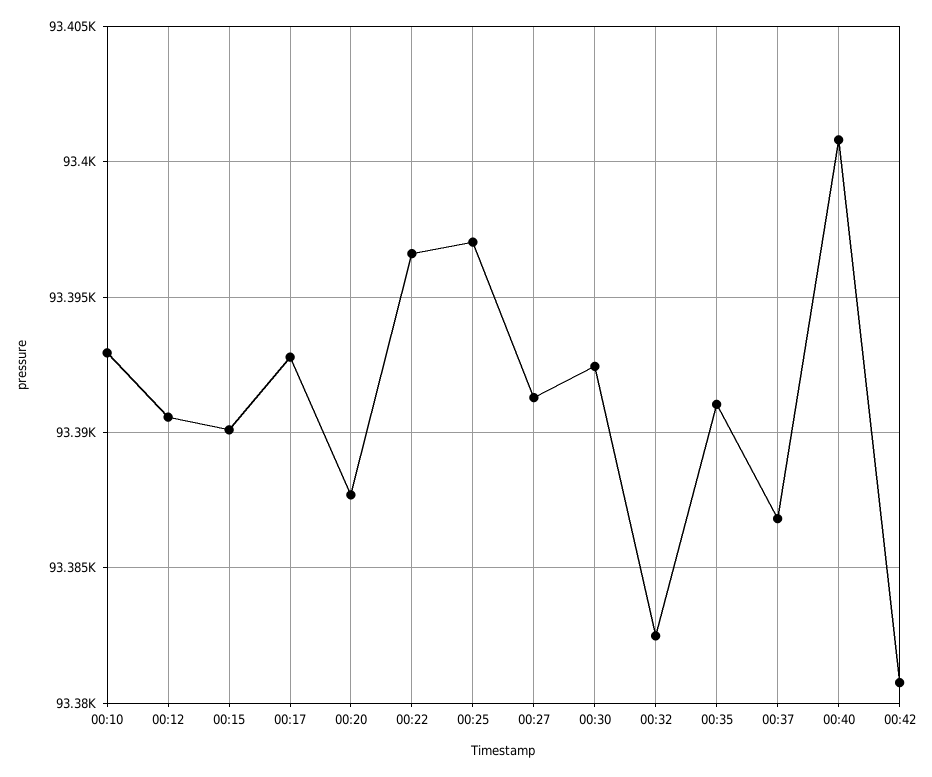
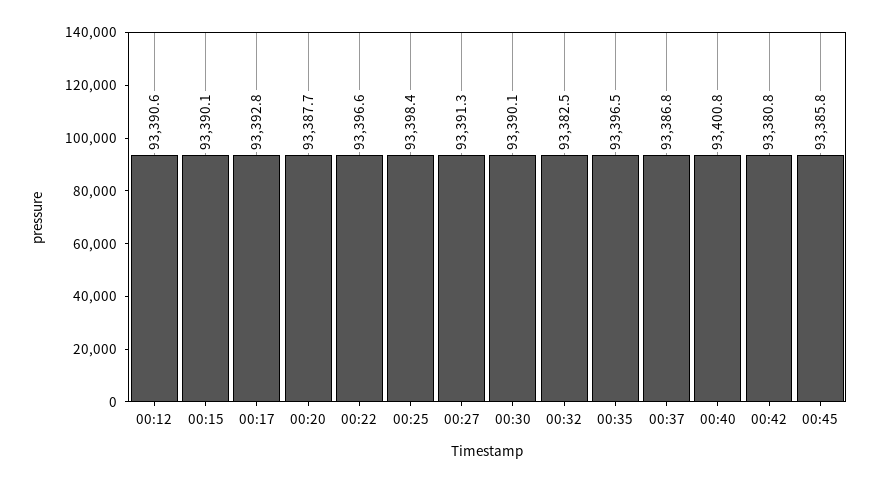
00:10: 93393 -> none
00:25: 93397 -> 93398.4
00:30: 93392.5 -> 93390.1
00:35: 93391 -> 93396.5
00:45: none -> 93385.8

